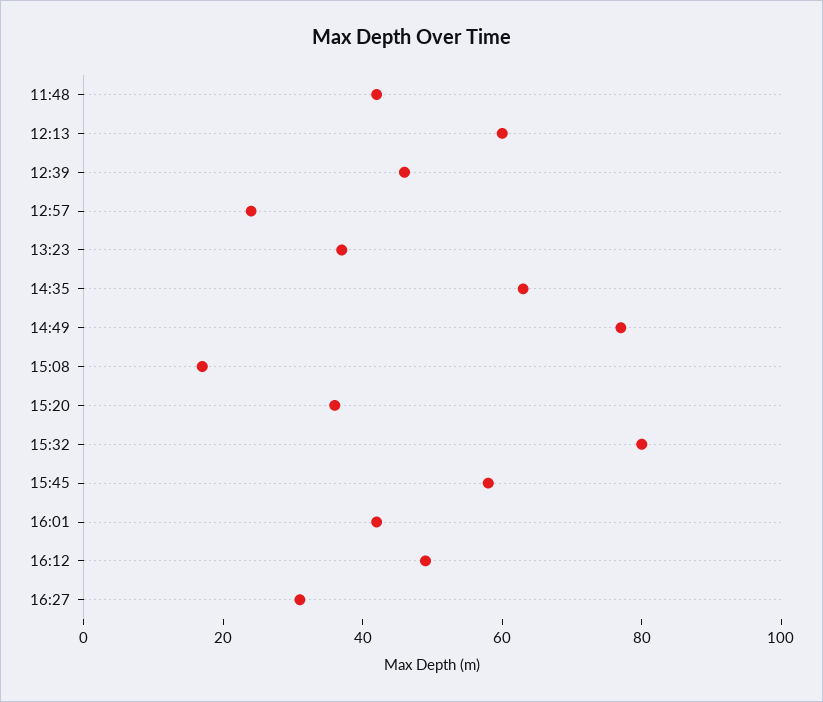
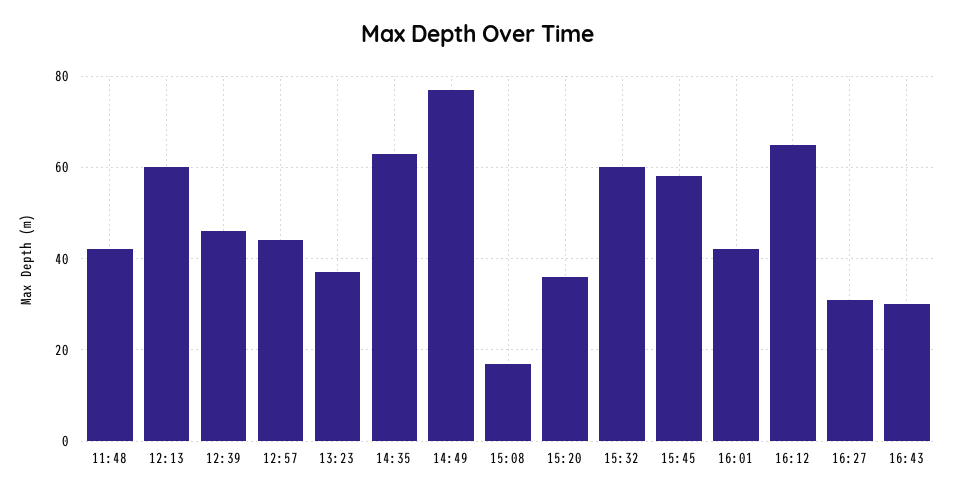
12:57: 25 -> 45
15:32: 80 -> 60
16:12: 50 -> 65
16:43: none -> 30

